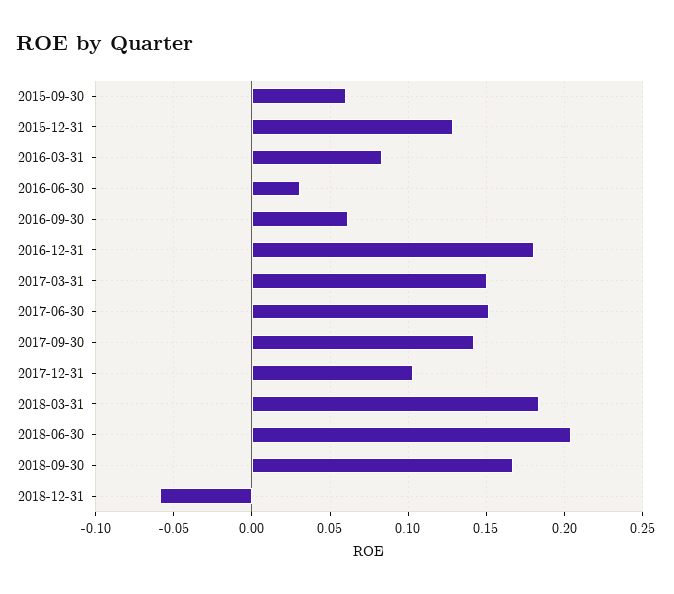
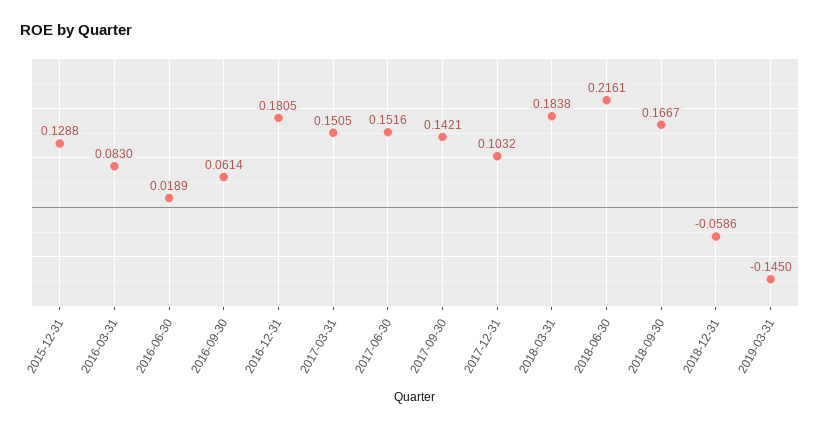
2015-09-30: 0.06 -> none
2016-06-30: 0.03 -> 0.0189
2018-06-30: 0.205 -> 0.2161
2019-03-31: none -> -0.145

